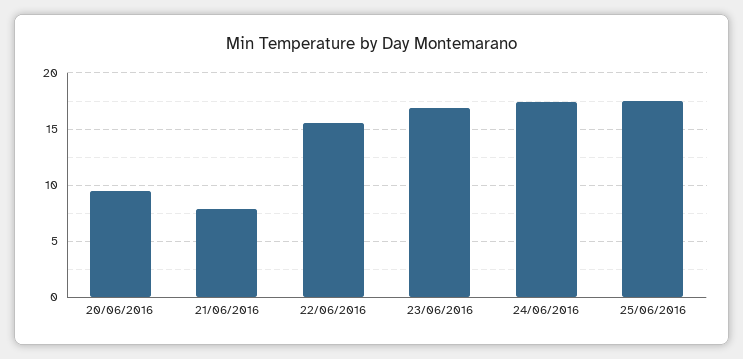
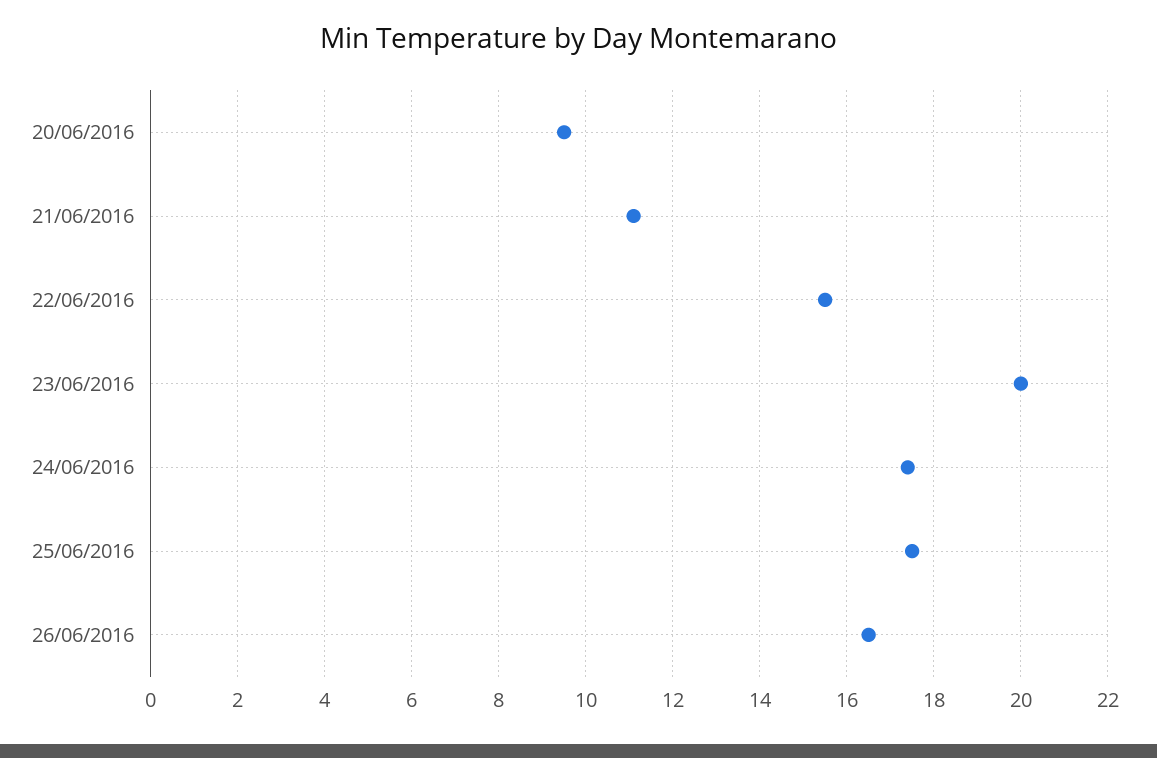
21/06/2016: 8 -> 11
23/06/2016: 17 -> 20
26/06/2016: none -> 16.5

